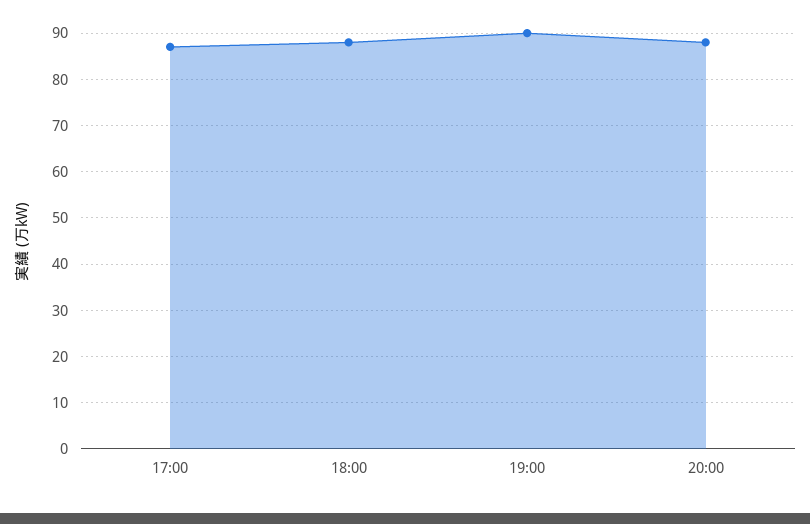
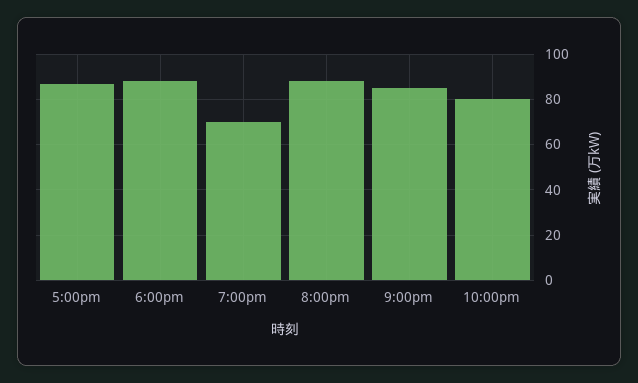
19:00: 90 -> 70
9:00pm: none -> 85
10:00pm: none -> 80

